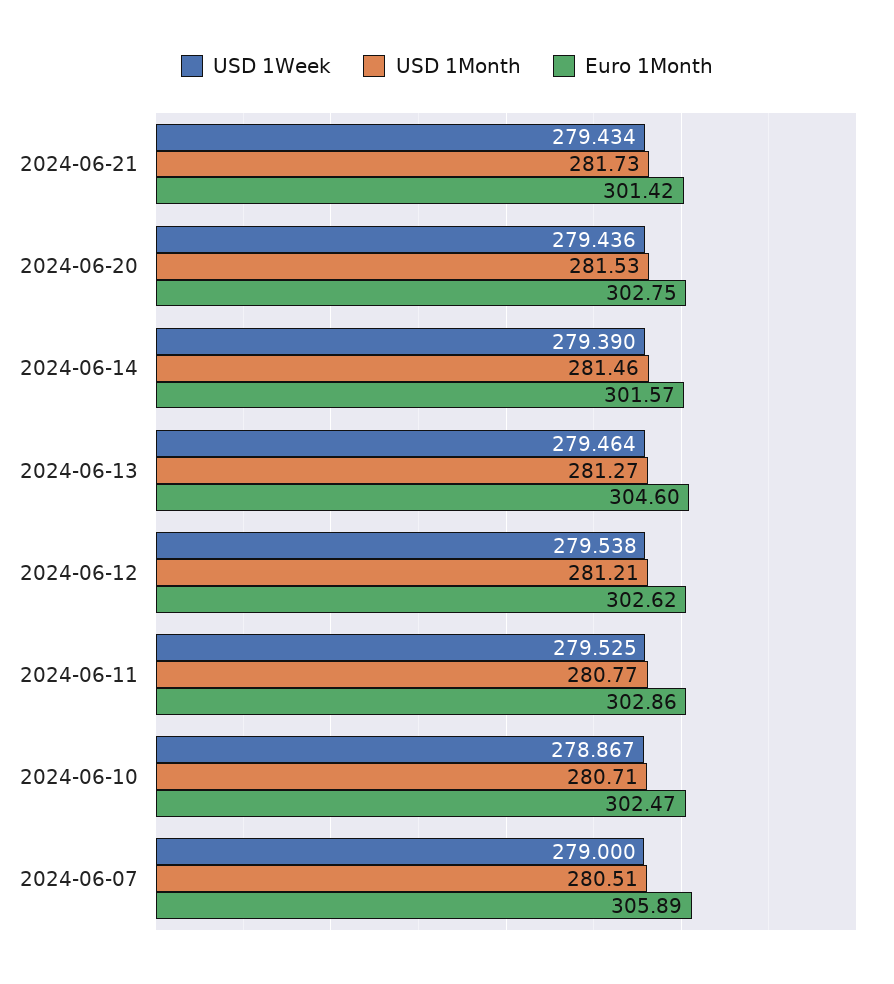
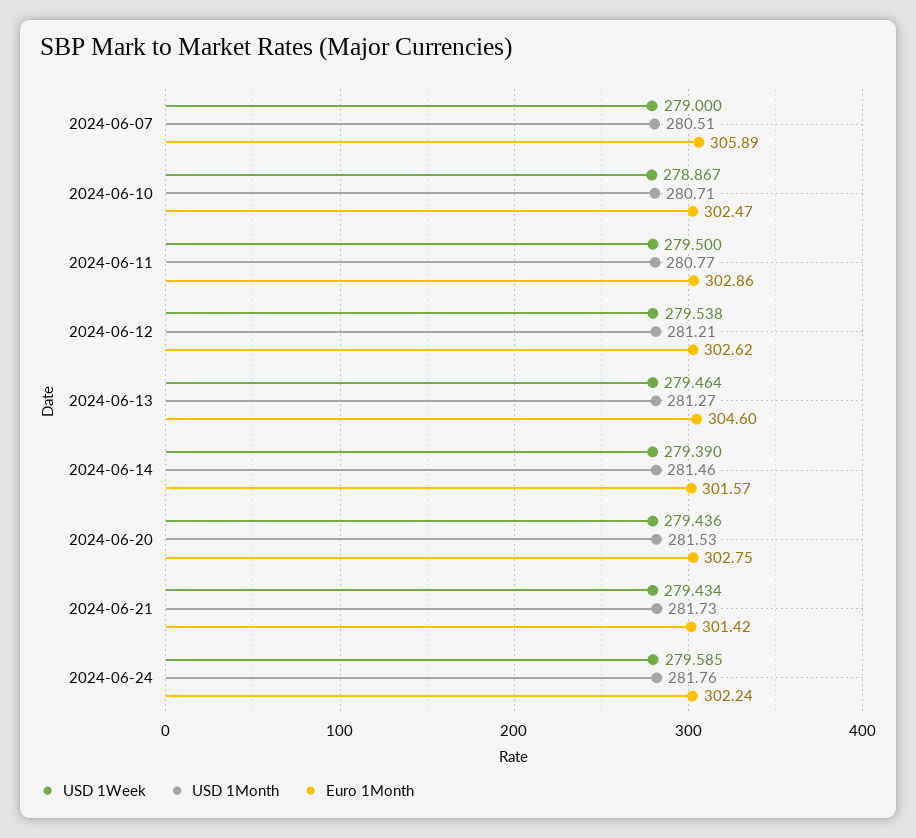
USD 1Week, 2024-06-11: 279.525 -> 279.5
USD 1Week, 2024-06-24: none -> 279.585
USD 1Month, 2024-06-24: none -> 281.76
Euro 1Month, 2024-06-24: none -> 302.24

